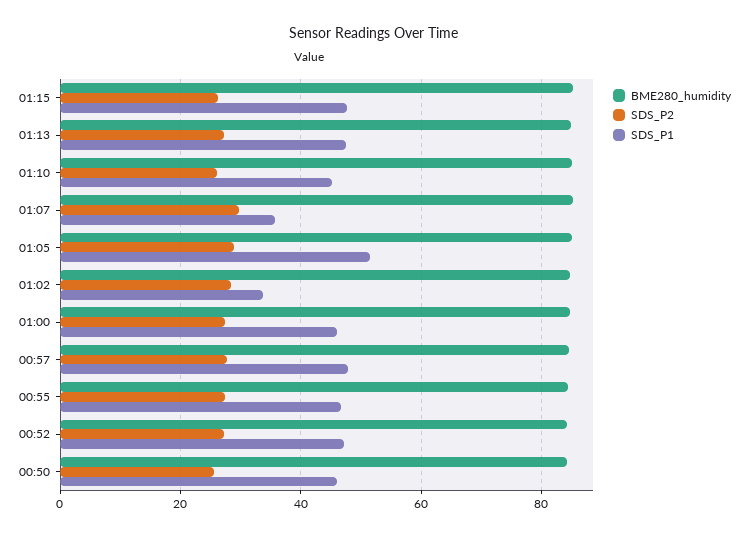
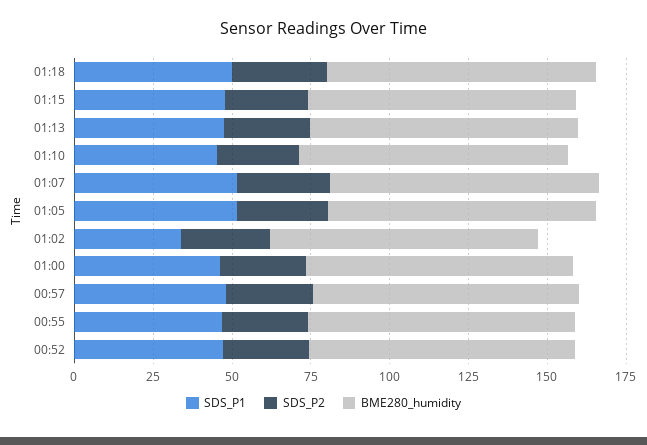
SDS_P1, 01:07: 36 -> 50
BME280_humidity, 00:50: 84 -> none
SDS_P2, 00:50: 26 -> none
SDS_P1, 00:50: 46 -> none
SDS_P1, 01:18: none -> 50
SDS_P2, 01:18: none -> 30
BME280_humidity, 01:18: none -> 85

